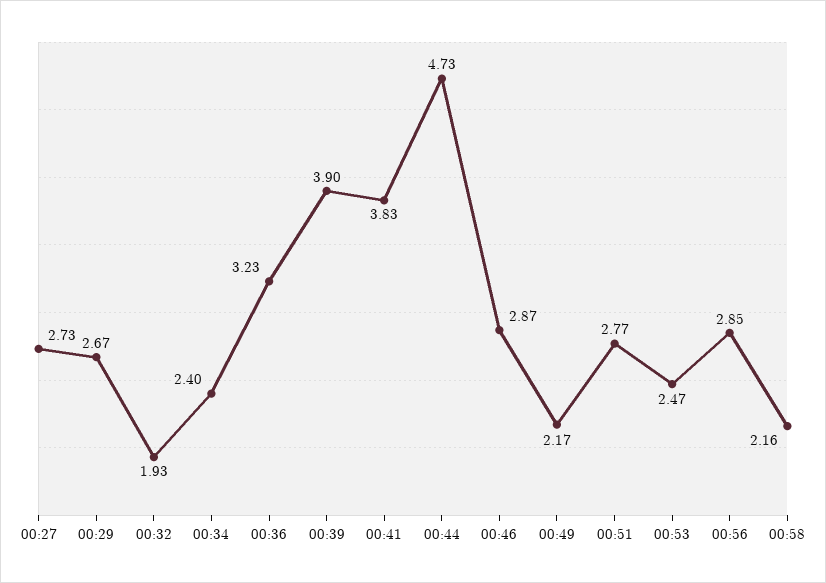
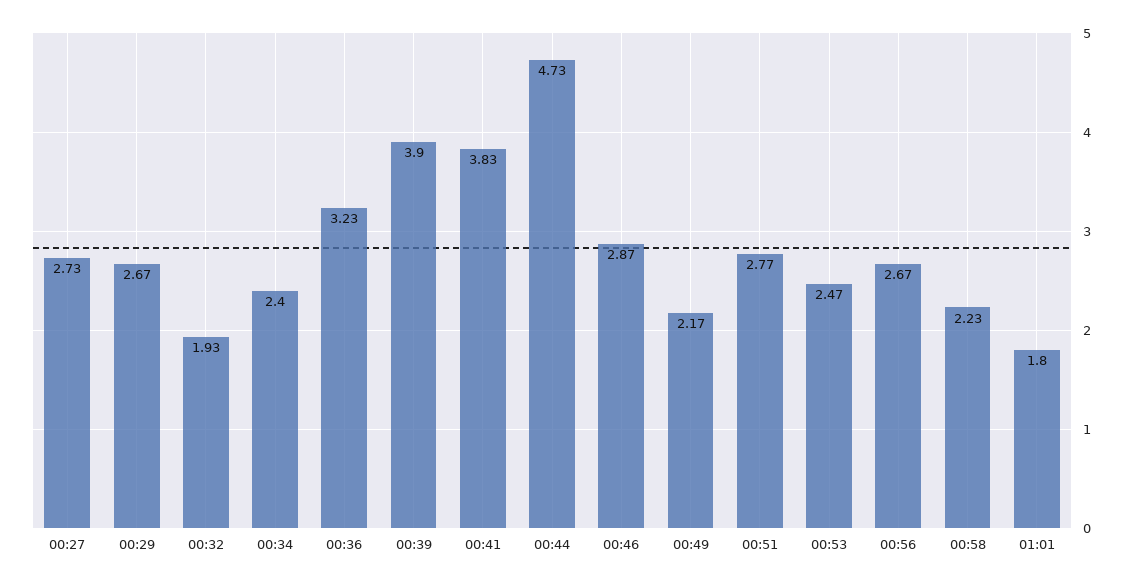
00:56: 2.85 -> 2.67
00:58: 2.16 -> 2.23
01:01: none -> 1.8

